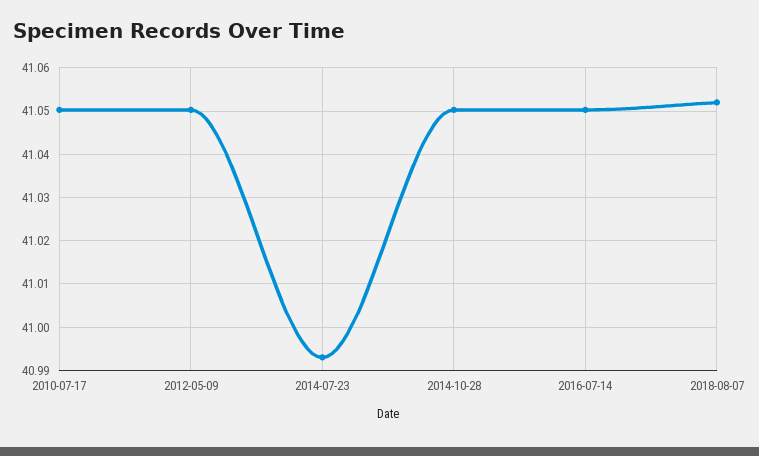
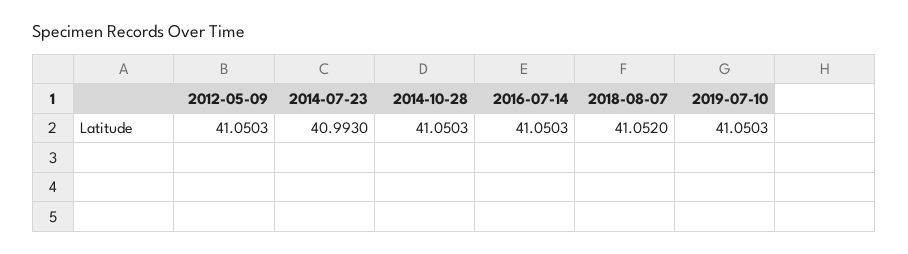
2010-07-17: 41.05 -> none
2019-07-10: none -> 41.0503

